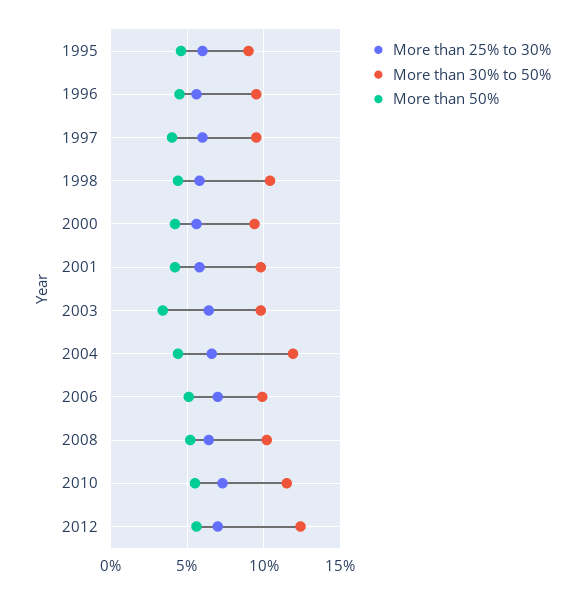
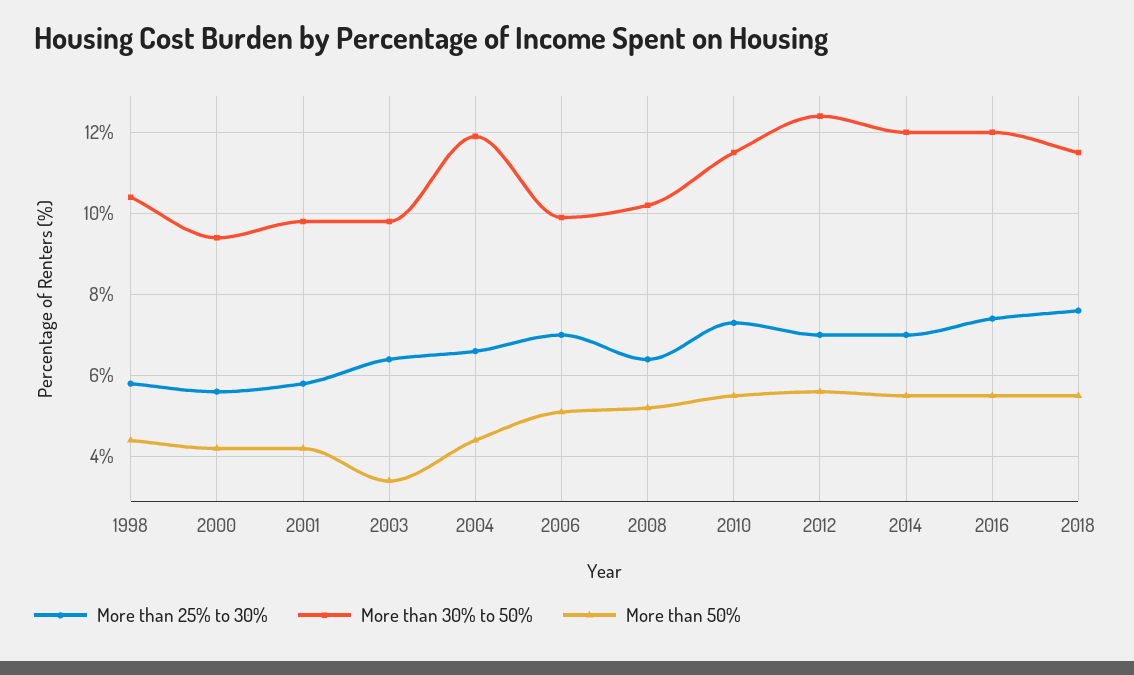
More than 25% to 30%, 1995: 6 -> none
More than 30% to 50%, 1995: 9 -> none
More than 50%, 1995: 4.5 -> none
More than 25% to 30%, 1996: 5.5 -> none
More than 30% to 50%, 1996: 9.5 -> none
More than 50%, 1996: 4.5 -> none
More than 25% to 30%, 1997: 6 -> none
More than 30% to 50%, 1997: 9.5 -> none
More than 50%, 1997: 4 -> none
More than 25% to 30%, 2014: none -> 7
More than 30% to 50%, 2014: none -> 12
More than 50%, 2014: none -> 5.5
More than 25% to 30%, 2016: none -> 7.5
More than 30% to 50%, 2016: none -> 12
More than 50%, 2016: none -> 5.5
More than 25% to 30%, 2018: none -> 7.5
More than 30% to 50%, 2018: none -> 11.5
More than 50%, 2018: none -> 5.5

